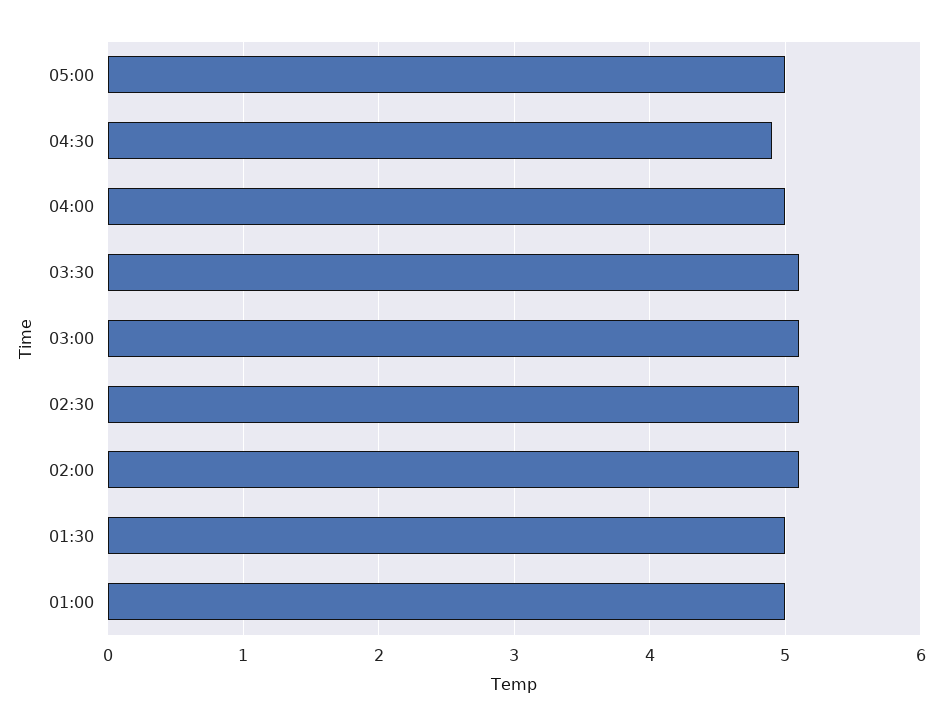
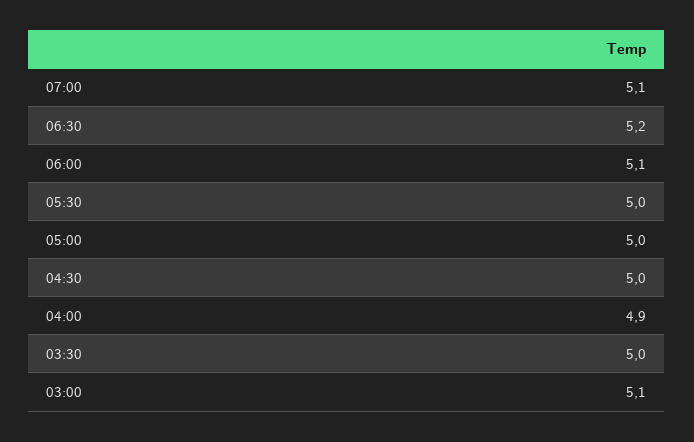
04:30: 4.9 -> 5
04:00: 5 -> 4.9
03:30: 5.1 -> 5
02:30: 5.1 -> none
02:00: 5.1 -> none
01:30: 5 -> none
01:00: 5 -> none
07:00: none -> 5.1
06:30: none -> 5.2
06:00: none -> 5.1
05:30: none -> 5

